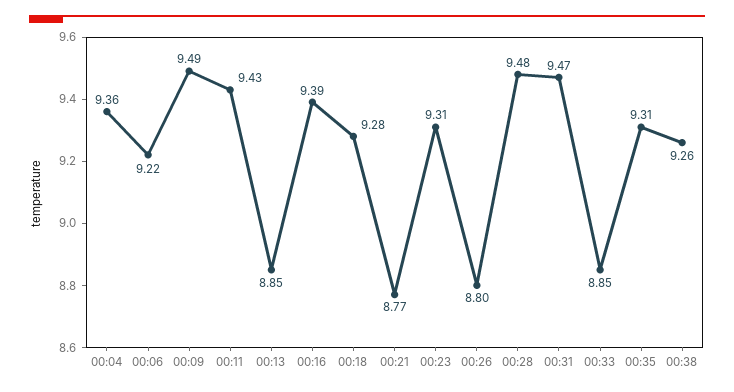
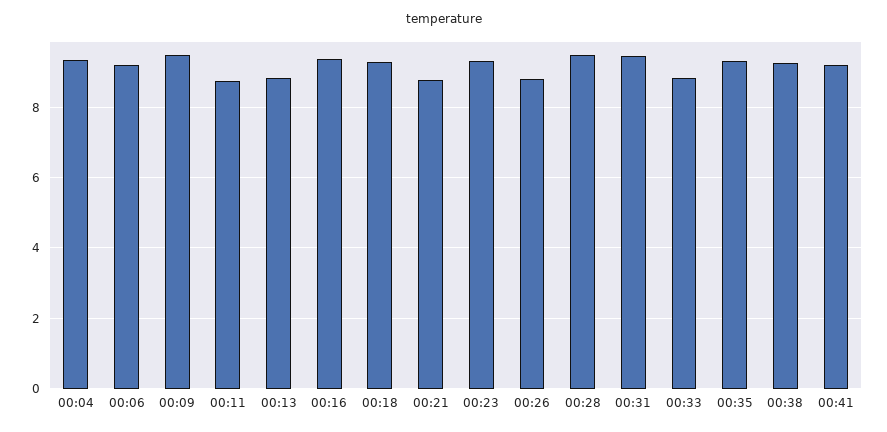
00:11: 9.43 -> 8.8
00:41: none -> 9.2

